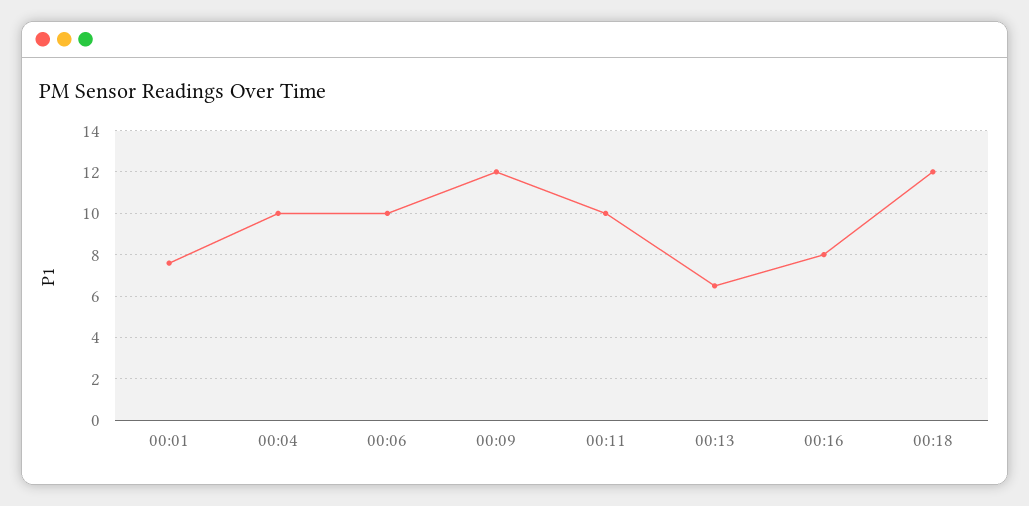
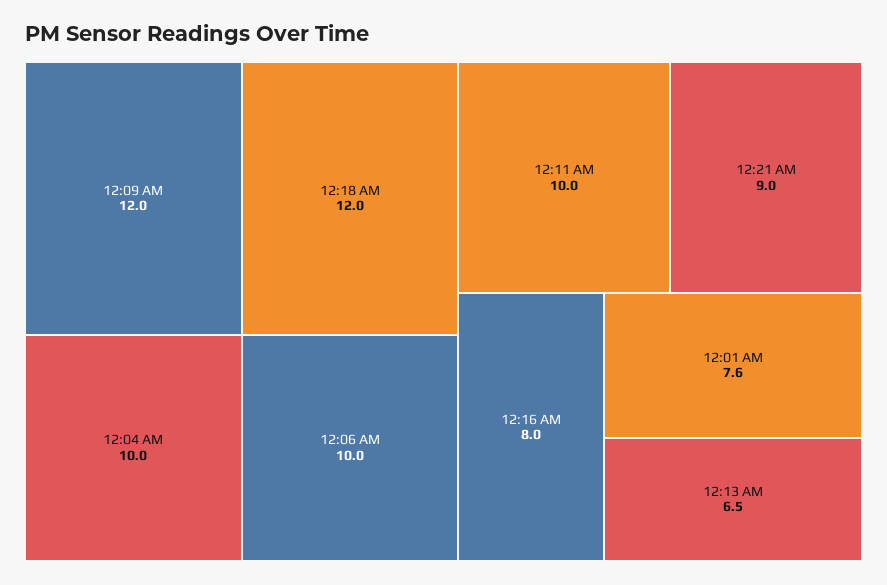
12:21 AM: none -> 9

